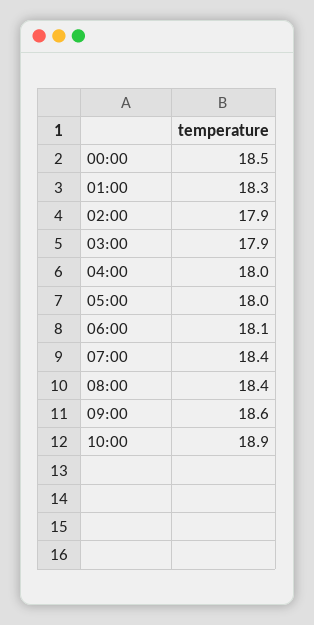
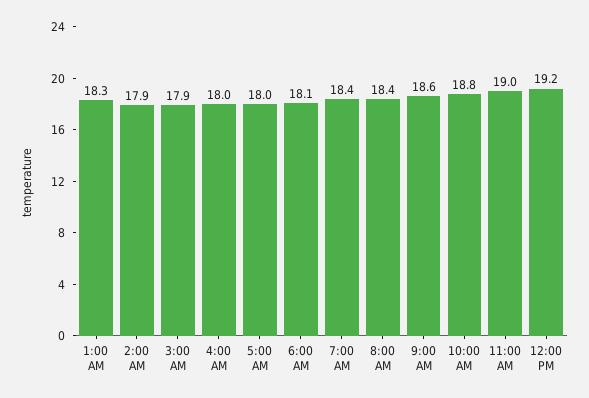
00:00: 18.5 -> none
10:00: 18.9 -> 18.8
11:00 AM: none -> 19
12:00 PM: none -> 19.2

